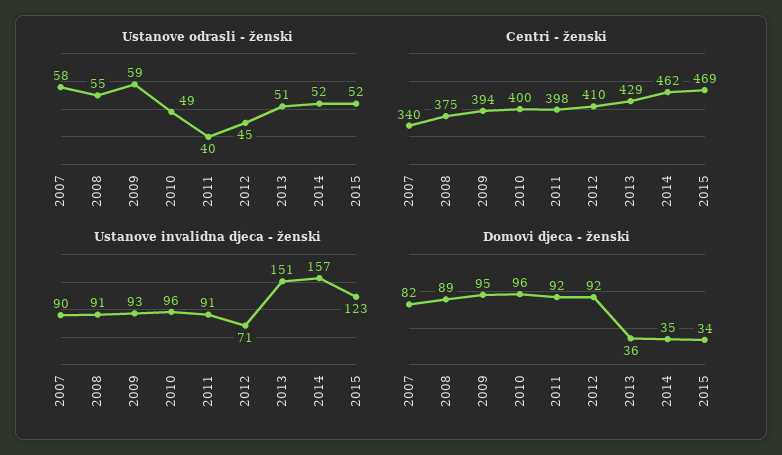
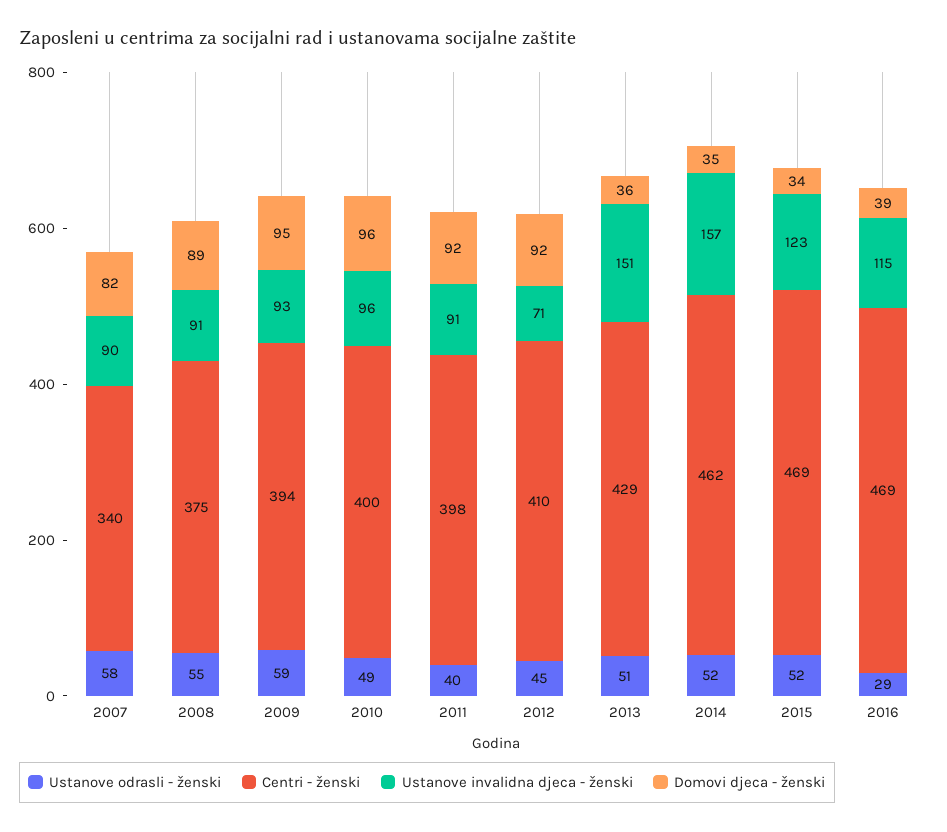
Ustanove odrasli - ženski, 2016: none -> 29
Centri - ženski, 2016: none -> 469
Ustanove invalidna djeca - ženski, 2016: none -> 115
Domovi djeca - ženski, 2016: none -> 39

